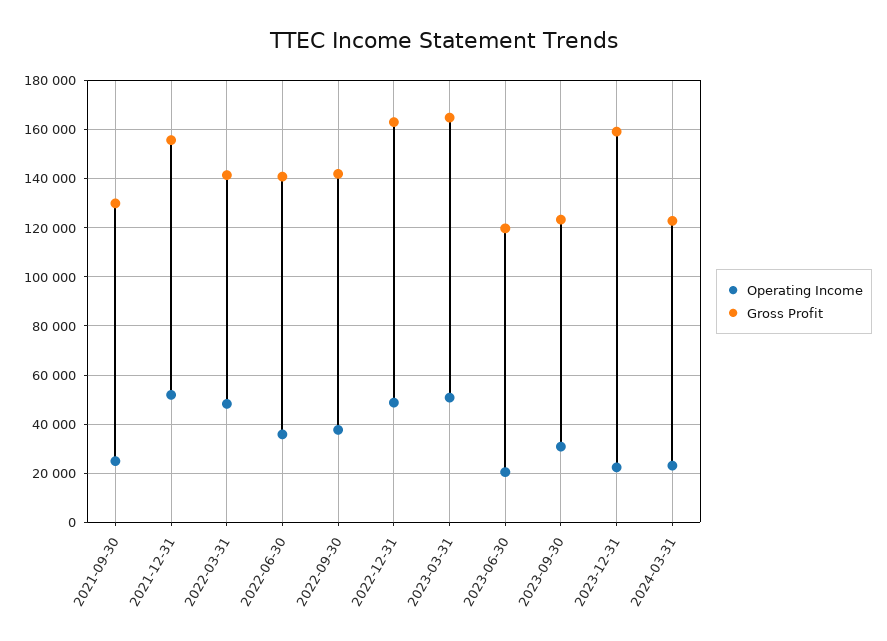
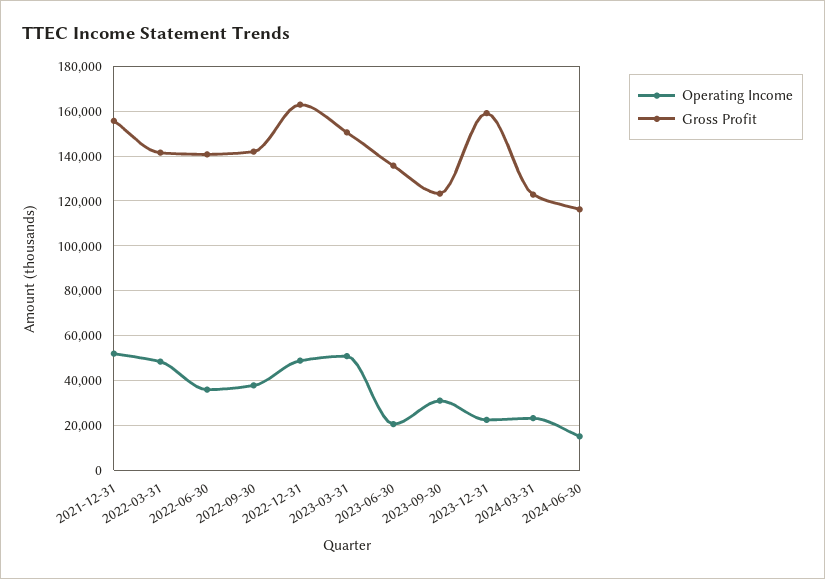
Operating Income, 2021-09-30: 25000 -> none
Gross Profit, 2021-09-30: 130000 -> none
Gross Profit, 2023-03-31: 165000 -> 150000
Gross Profit, 2023-06-30: 120000 -> 135000
Operating Income, 2024-06-30: none -> 15000
Gross Profit, 2024-06-30: none -> 115000

